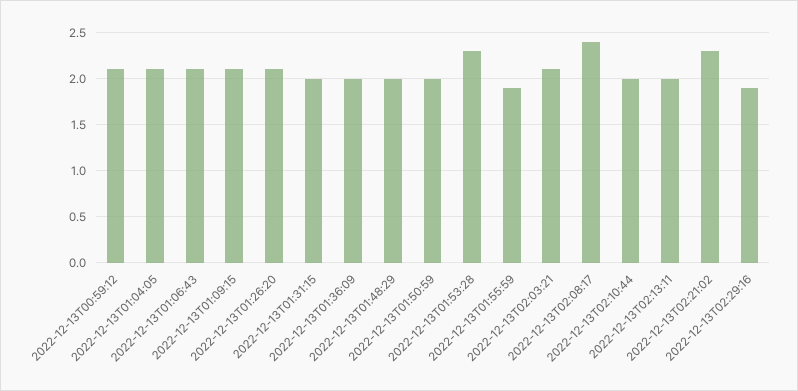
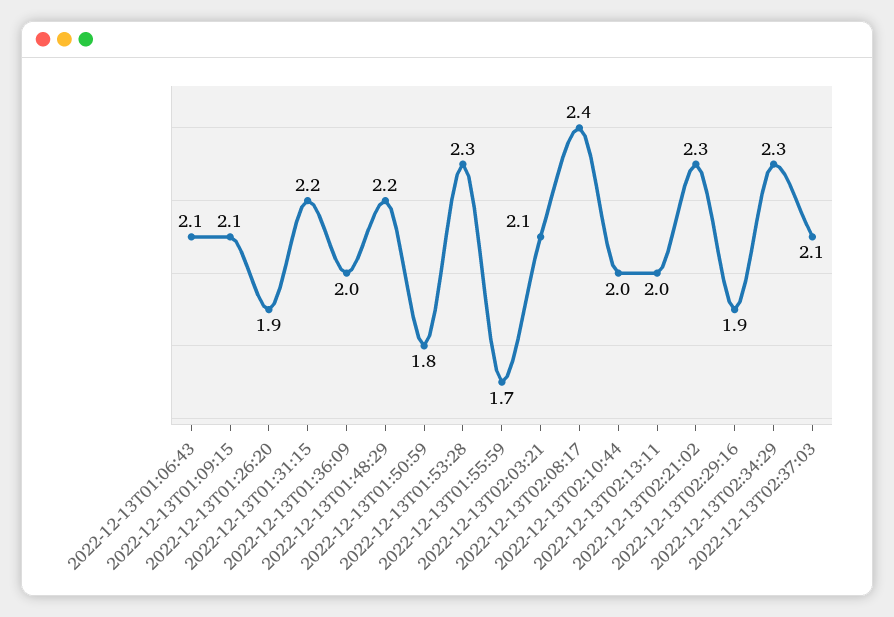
2022-12-13T00:59:12: 2.1 -> none
2022-12-13T01:04:05: 2.1 -> none
2022-12-13T01:26:20: 2.1 -> 1.9
2022-12-13T01:31:15: 2 -> 2.2
2022-12-13T01:48:29: 2 -> 2.2
2022-12-13T01:50:59: 2 -> 1.8
2022-12-13T01:55:59: 1.9 -> 1.7
2022-12-13T02:34:29: none -> 2.3
2022-12-13T02:37:03: none -> 2.1

